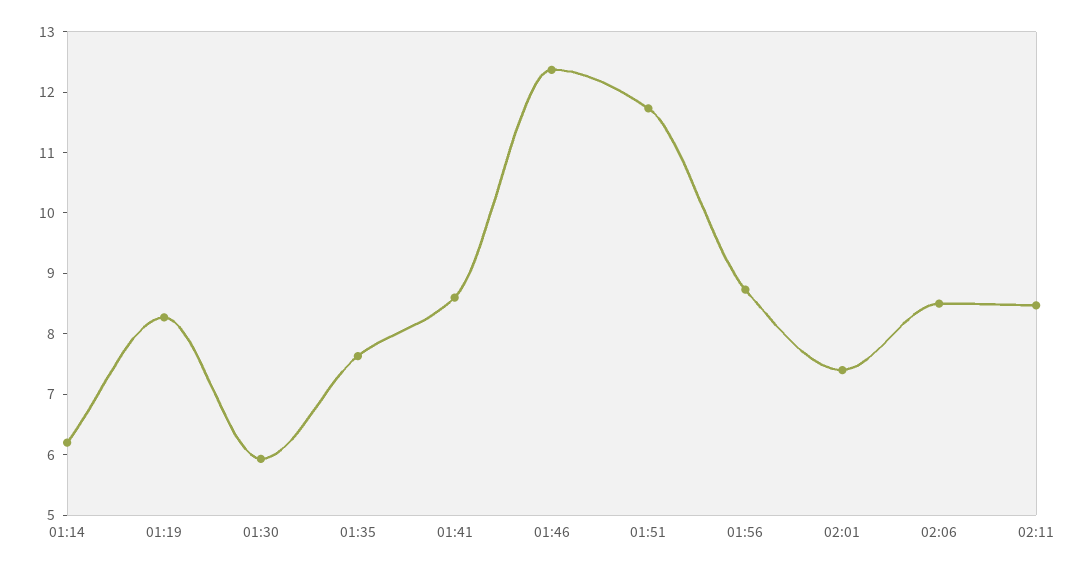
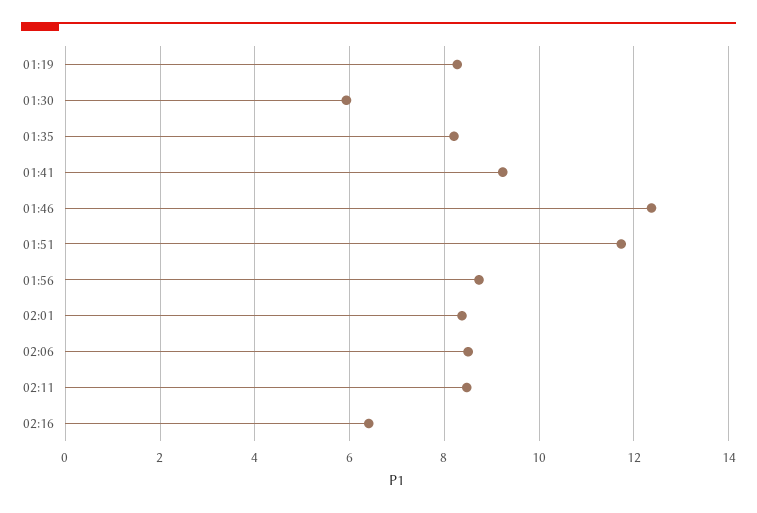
01:14: 6.2 -> none
01:35: 7.6 -> 8.2
01:41: 8.6 -> 9.2
02:01: 7.4 -> 8.4
02:16: none -> 6.4

